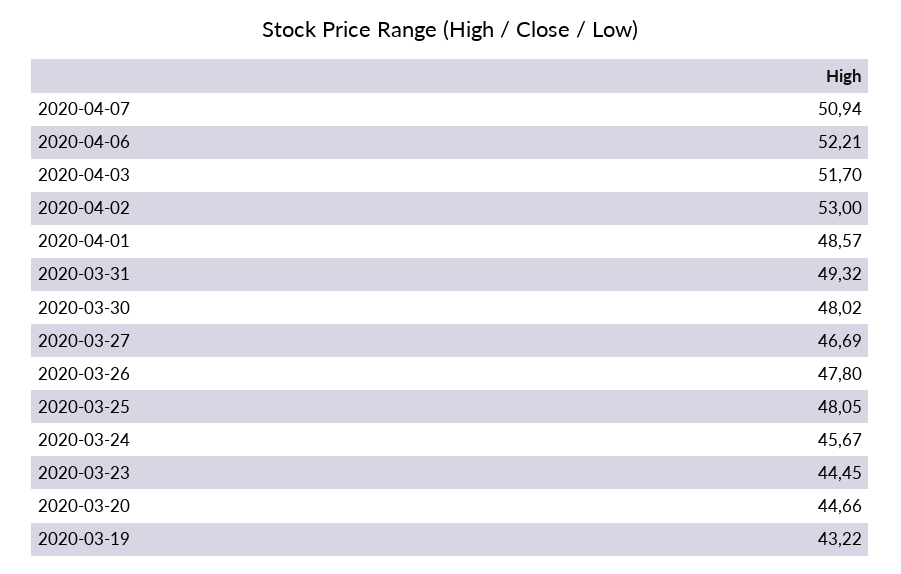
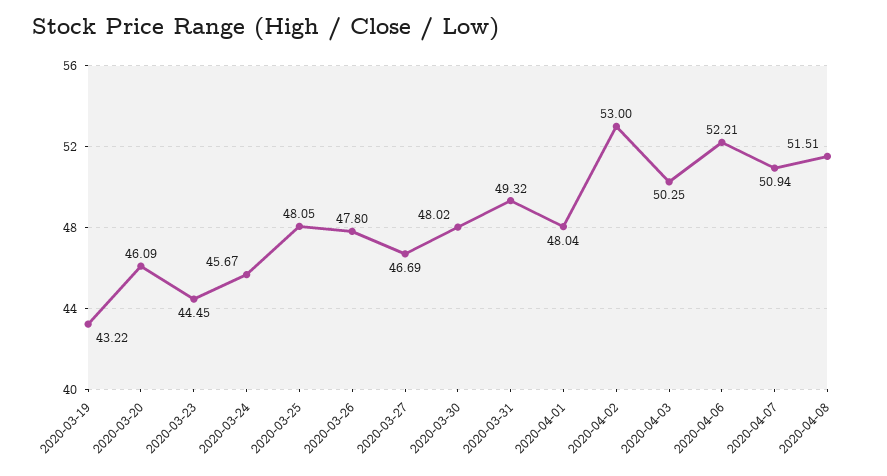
2020-04-03: 51.7 -> 50.25
2020-04-01: 48.57 -> 48.04
2020-03-20: 44.66 -> 46.09
2020-04-08: none -> 51.51

